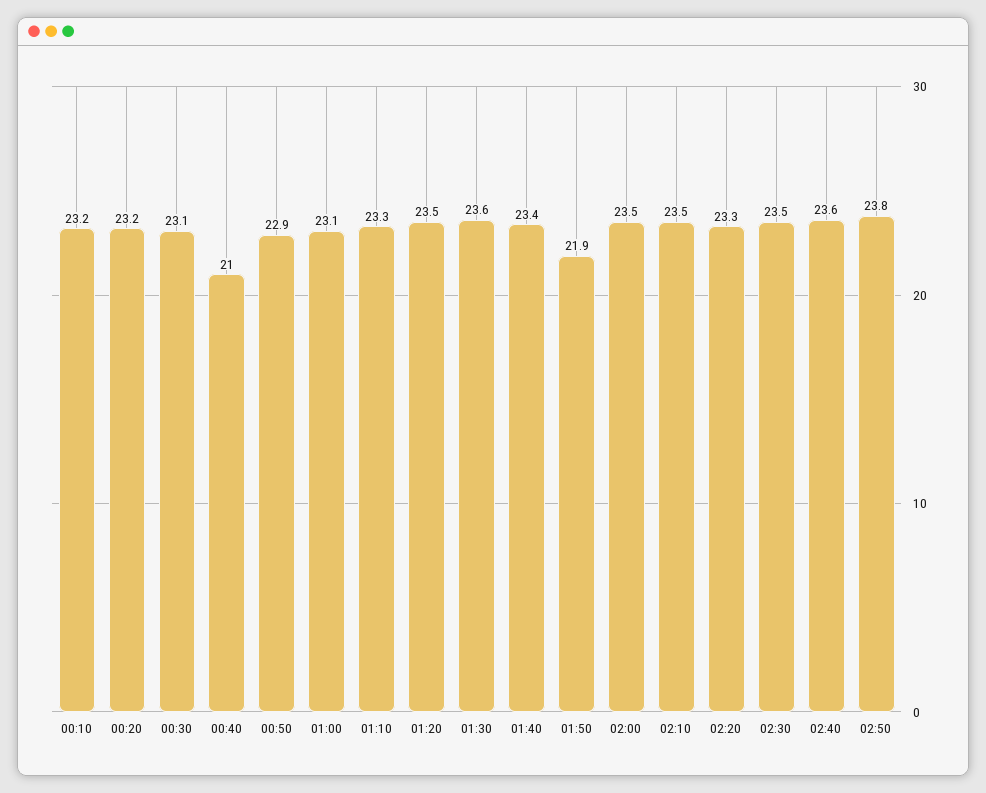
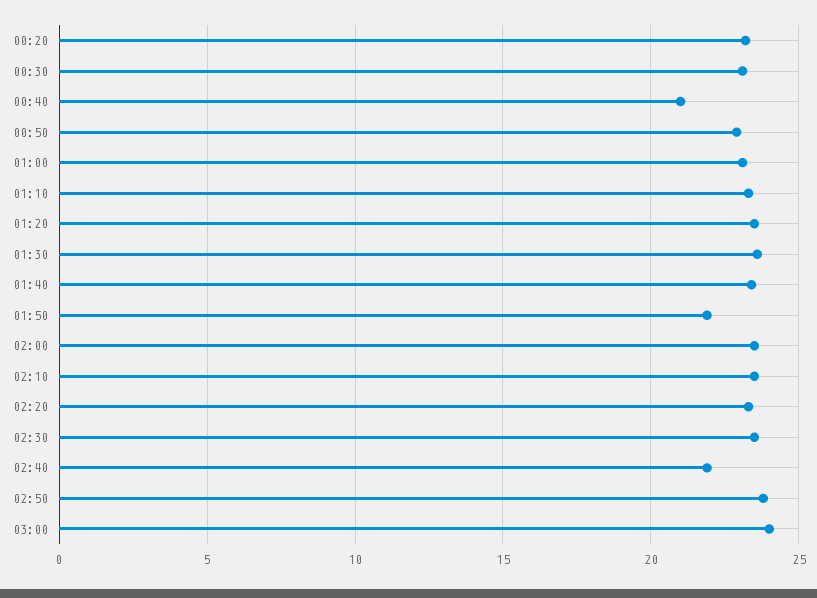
00:10: 23.2 -> none
02:40: 23.6 -> 22
03:00: none -> 24

